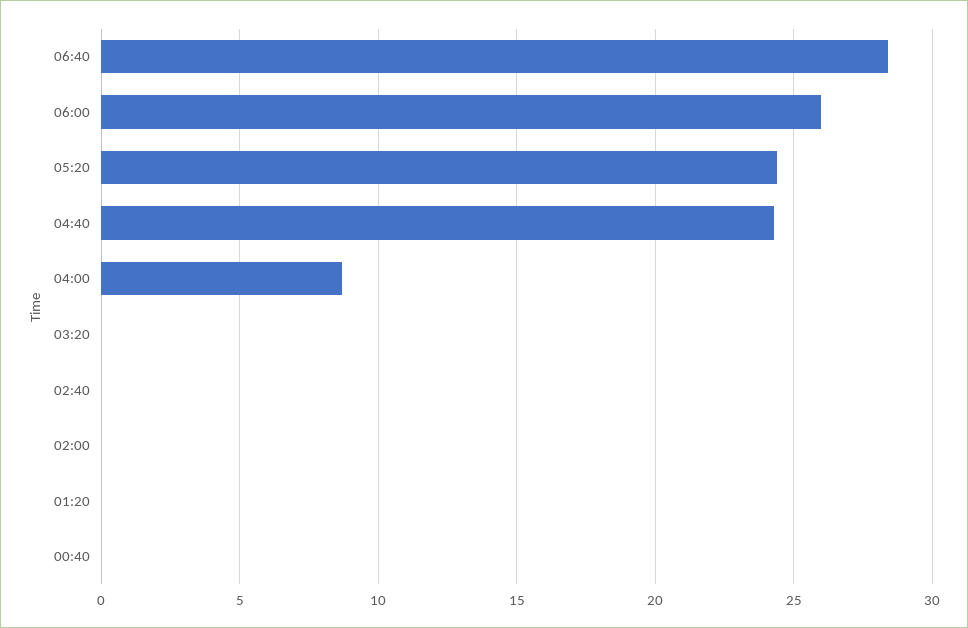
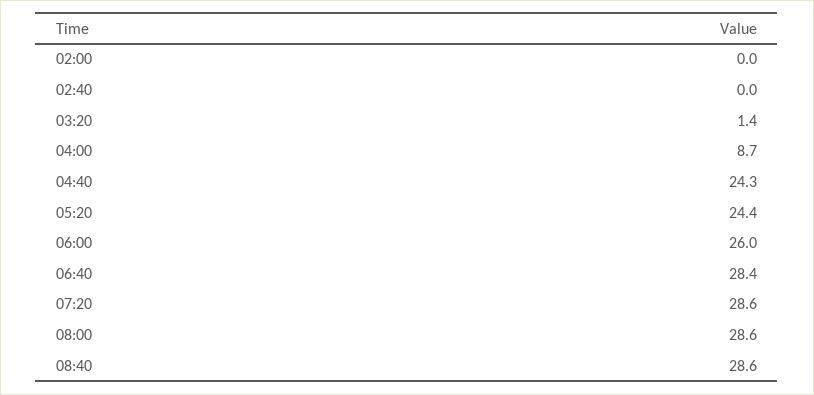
03:20: 0 -> 1.4
01:20: 0 -> none
00:40: 0 -> none
07:20: none -> 28.6
08:00: none -> 28.6
08:40: none -> 28.6

